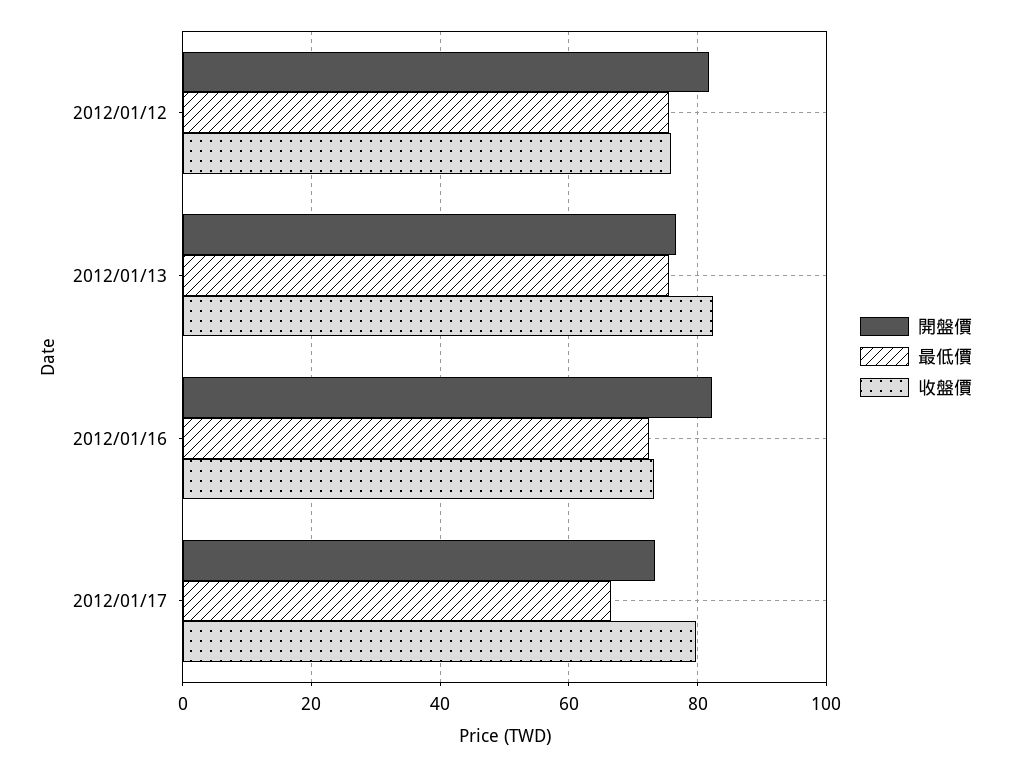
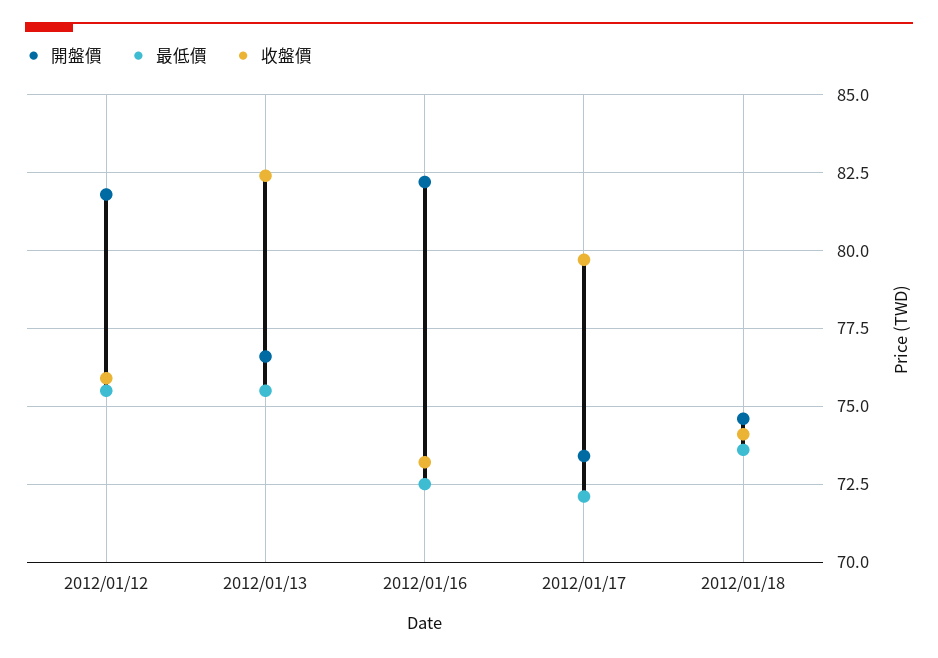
最低價, 2012/01/17: 66 -> 72
開盤價, 2012/01/18: none -> 74.5
最低價, 2012/01/18: none -> 73.5
收盤價, 2012/01/18: none -> 74

